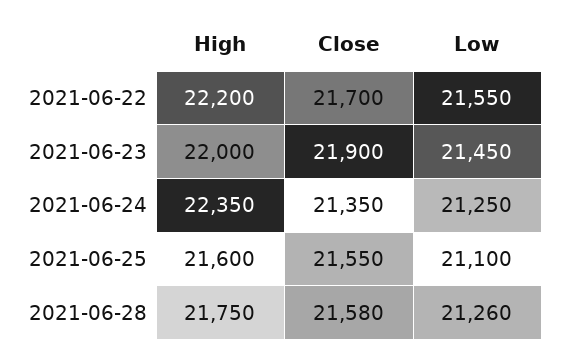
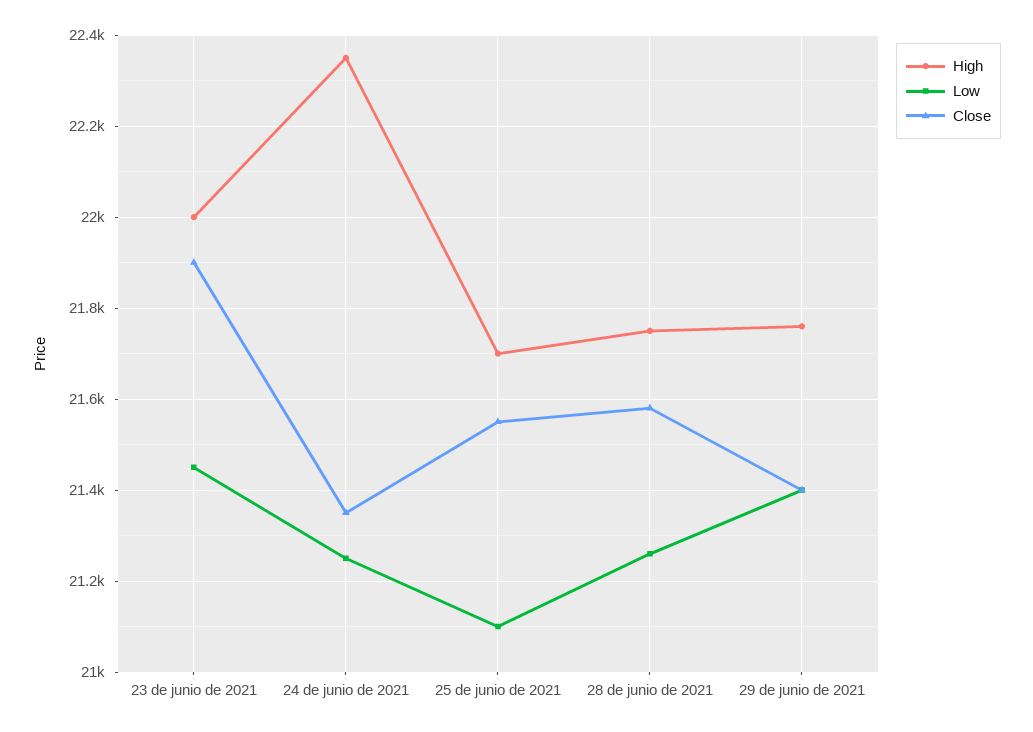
High, 2021-06-22: 22200 -> none
Close, 2021-06-22: 21700 -> none
Low, 2021-06-22: 21550 -> none
High, 2021-06-25: 21600 -> 21700
High, 29 de junio de 2021: none -> 21760
Low, 29 de junio de 2021: none -> 21400
Close, 29 de junio de 2021: none -> 21400

